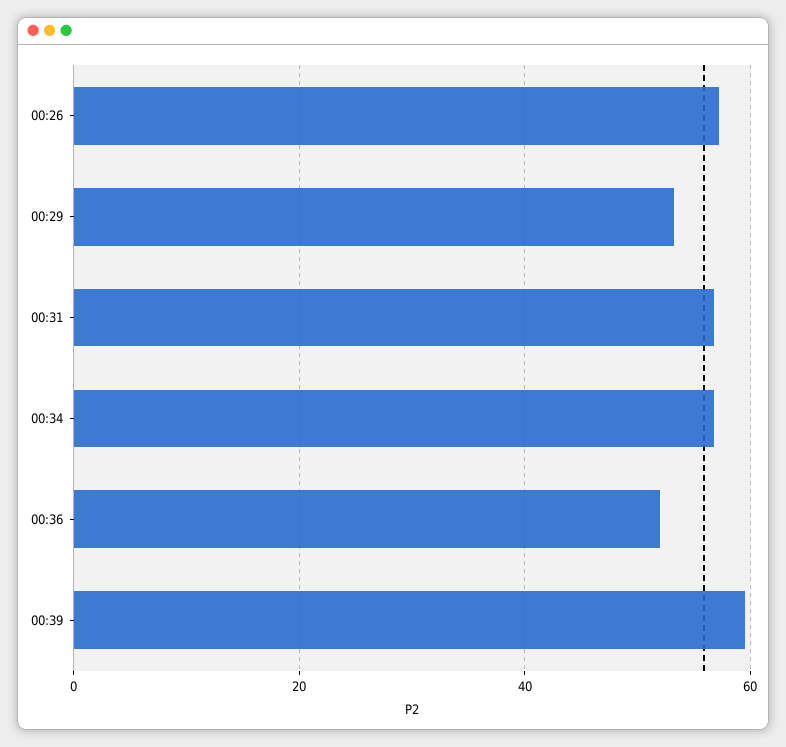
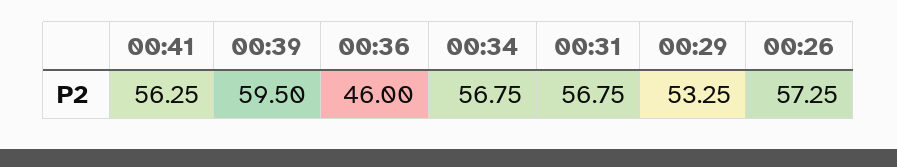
00:36: 52 -> 46
00:41: none -> 56.25

